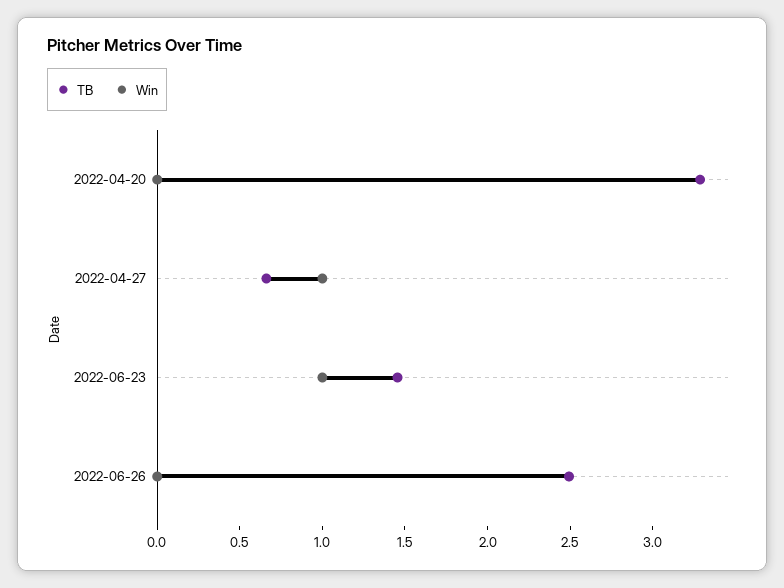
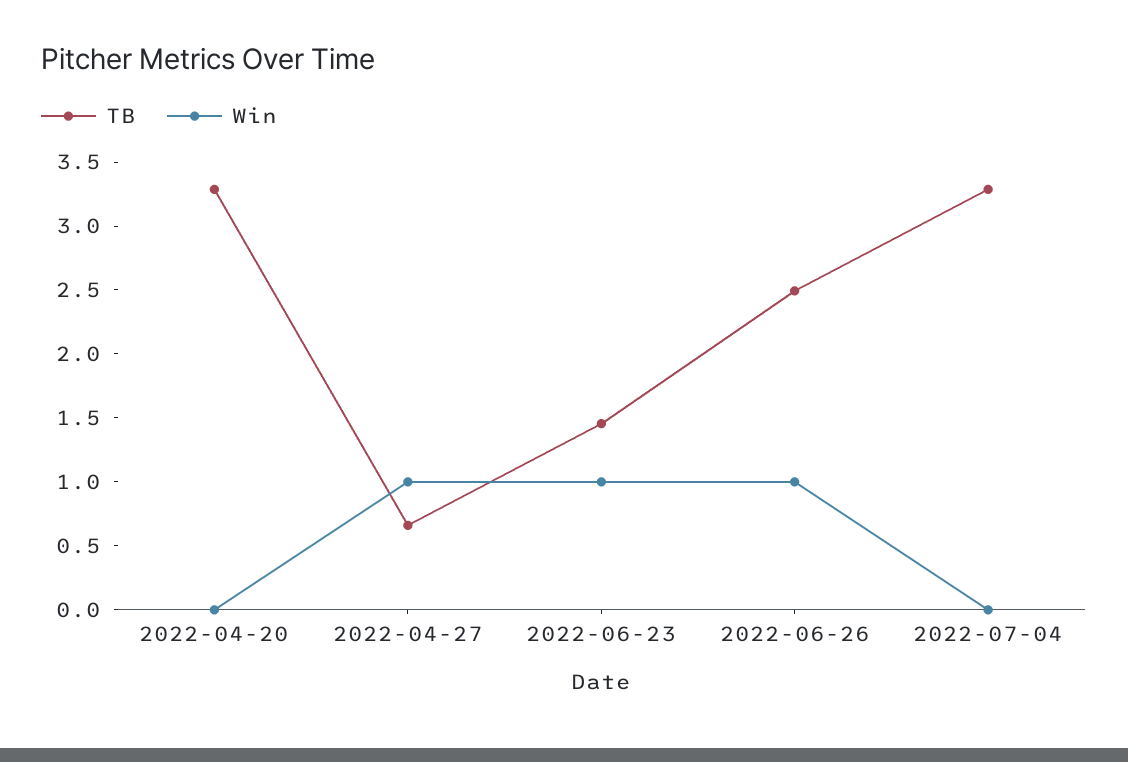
Win, 2022-06-26: 0 -> 1
TB, 2022-07-04: none -> 3.3
Win, 2022-07-04: none -> 0

